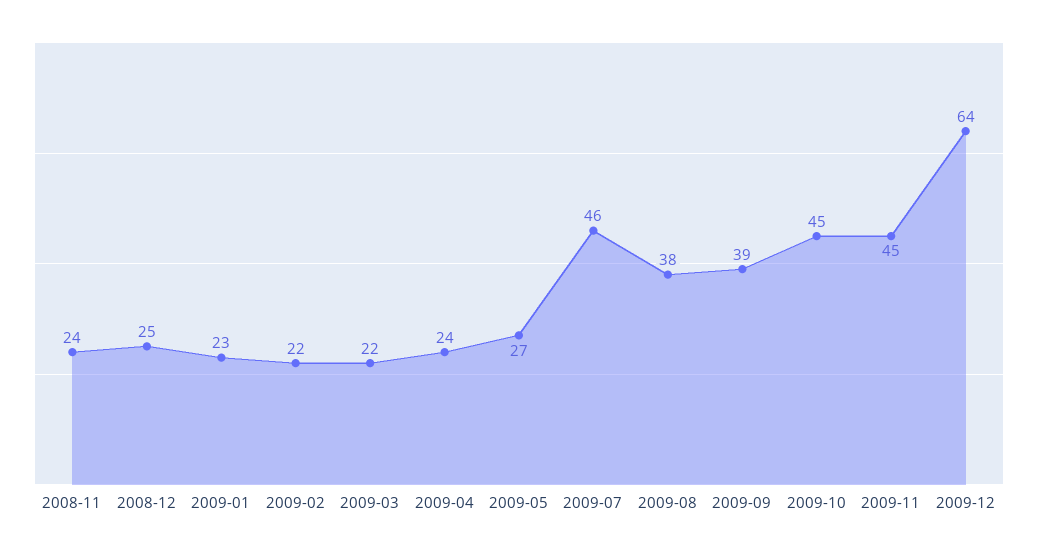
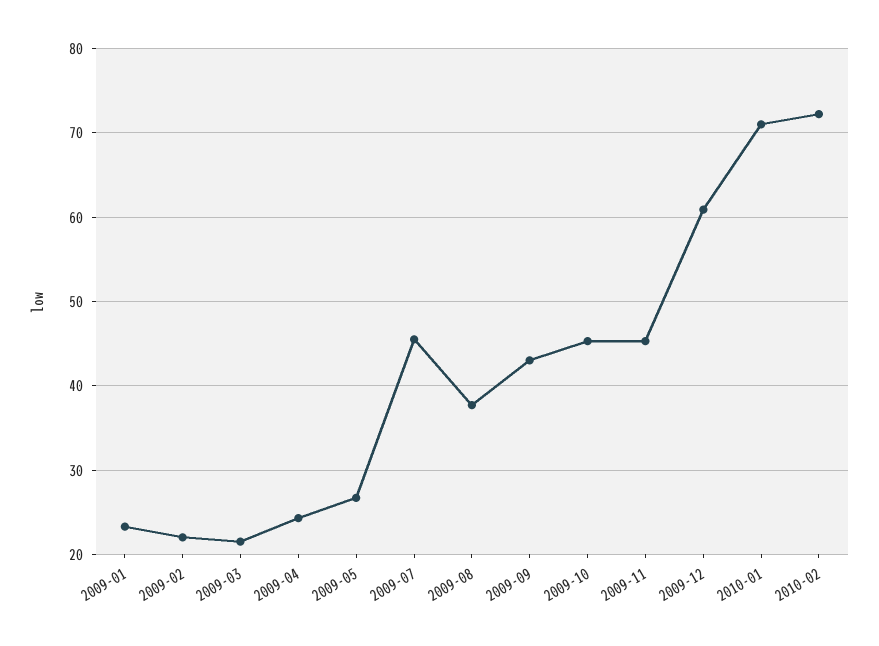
2008-11: 24 -> none
2008-12: 25 -> none
2009-09: 39 -> 43
2009-12: 64 -> 61
2010-01: none -> 71
2010-02: none -> 72

